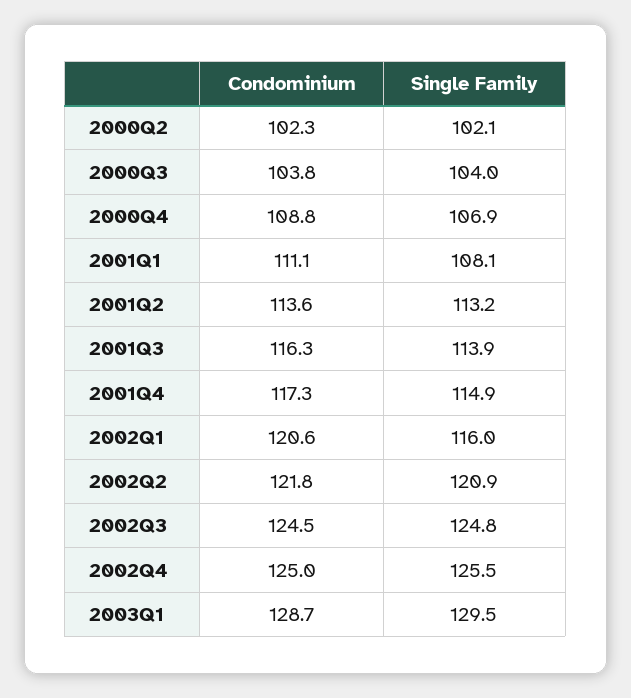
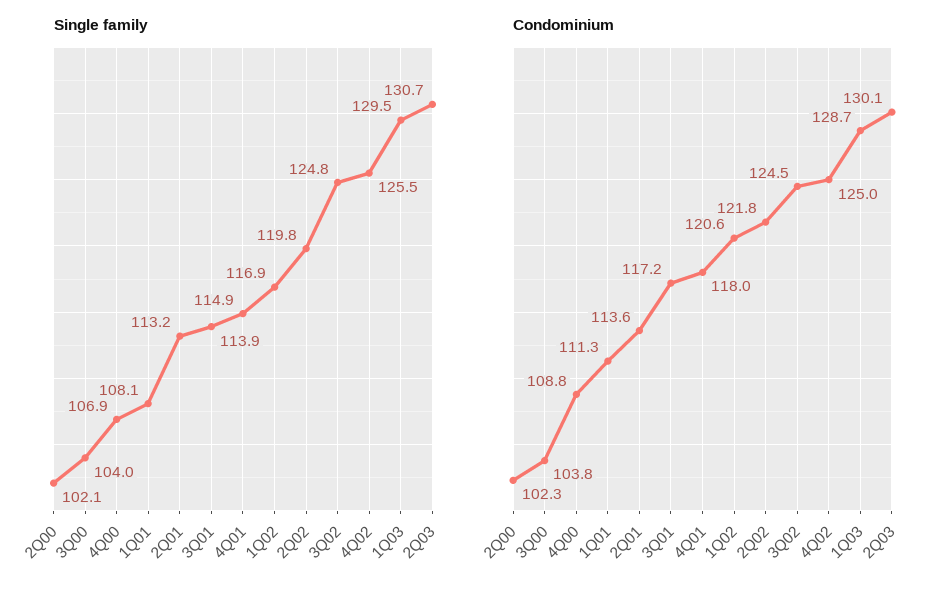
Condominium, 2001Q1: 111.1 -> 111.3
Condominium, 2001Q3: 116.3 -> 117.2
Condominium, 2001Q4: 117.3 -> 118
Single Family, 2002Q1: 116 -> 116.9
Single Family, 2002Q2: 120.9 -> 119.8
Single Family, 2Q03: none -> 130.7
Condominium, 2Q03: none -> 130.1

